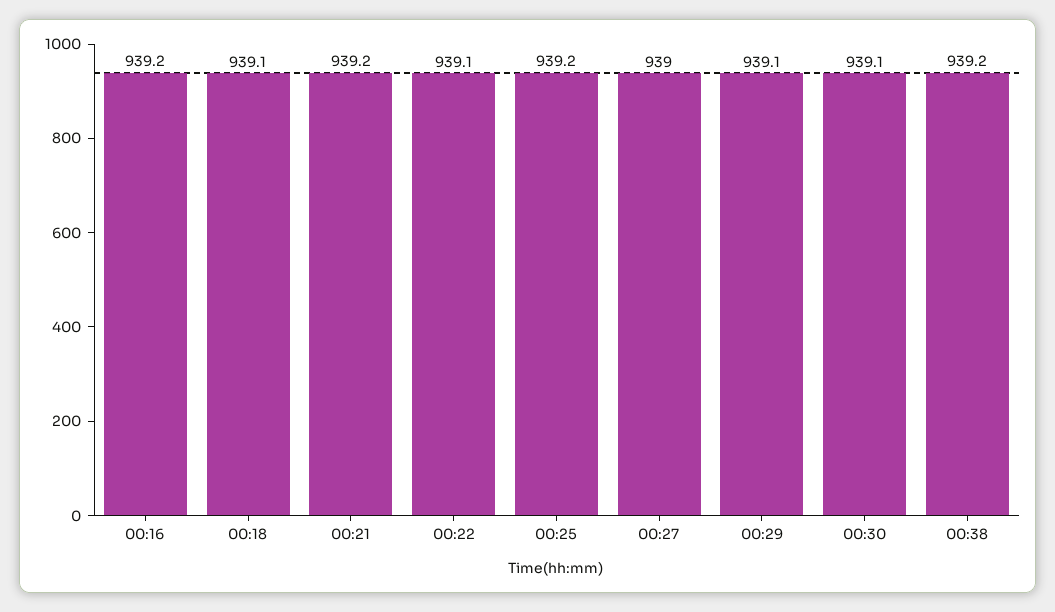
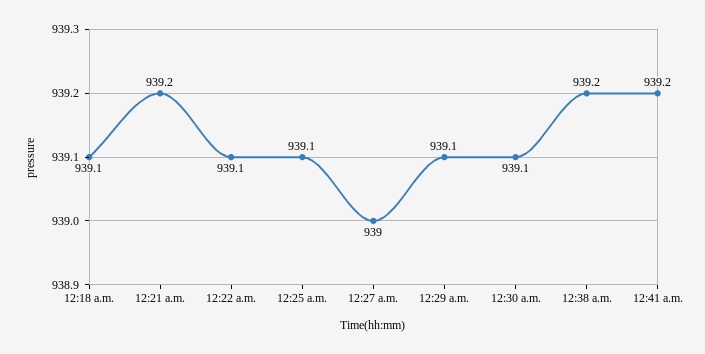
00:16: 939.2 -> none
00:25: 939.2 -> 939.1
12:41 a.m.: none -> 939.2

